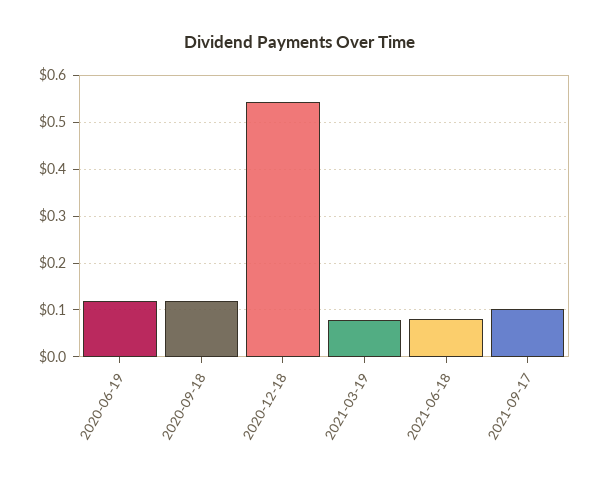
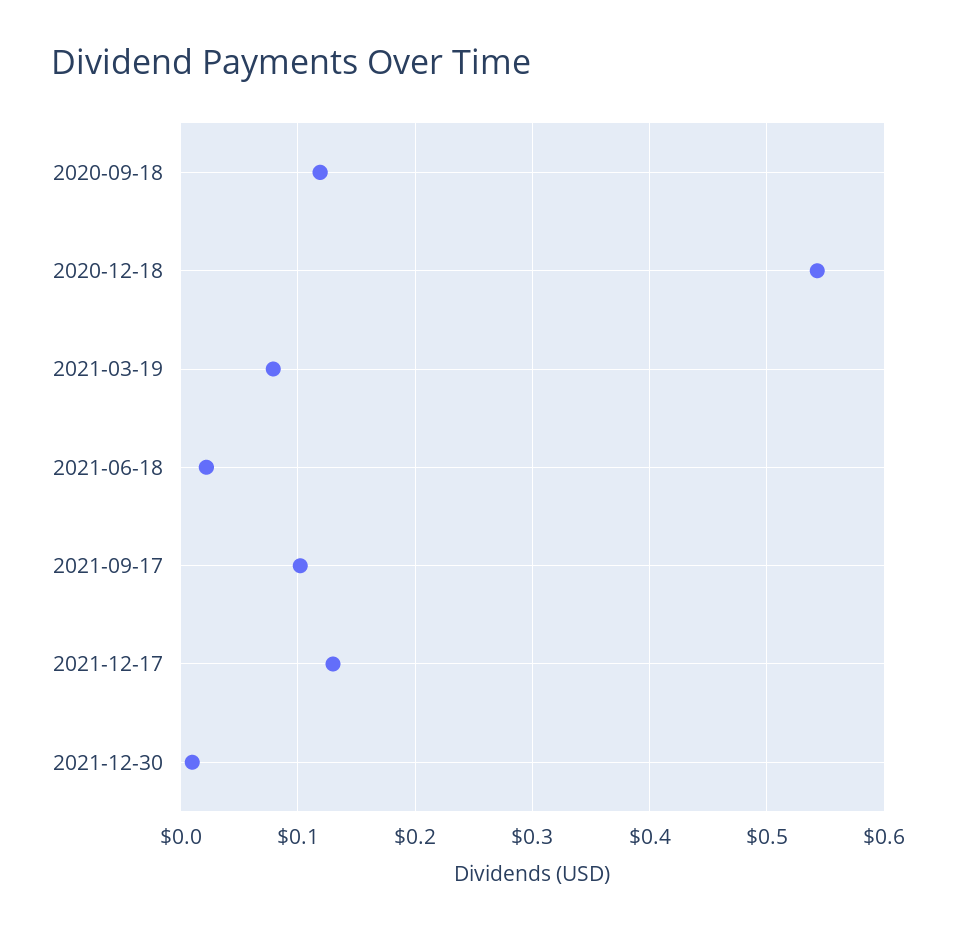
2020-06-19: 0.12 -> none
2021-06-18: 0.08 -> 0.02
2021-12-17: none -> 0.13
2021-12-30: none -> 0.01

